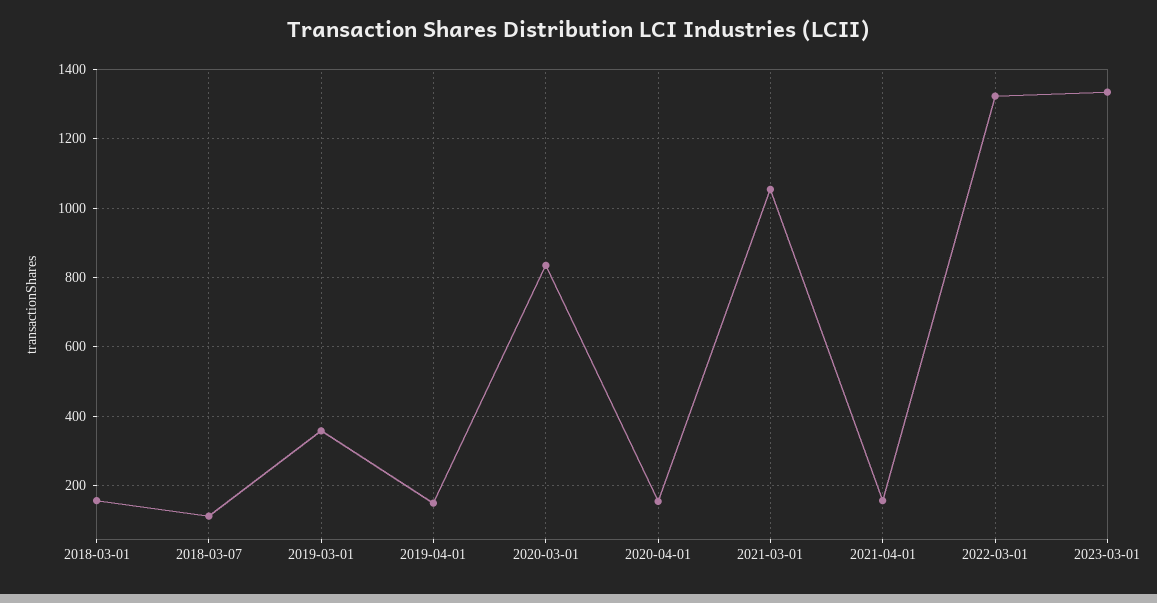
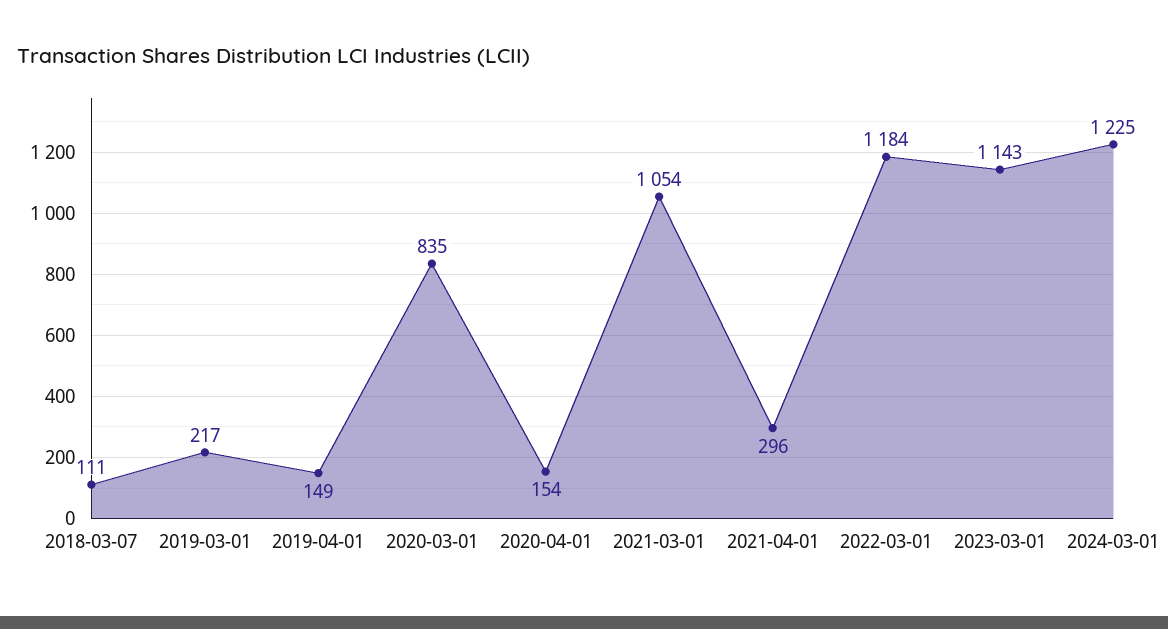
2018-03-01: 160 -> none
2019-03-01: 360 -> 217
2021-04-01: 160 -> 296
2022-03-01: 1320 -> 1184
2023-03-01: 1340 -> 1143
2024-03-01: none -> 1225

